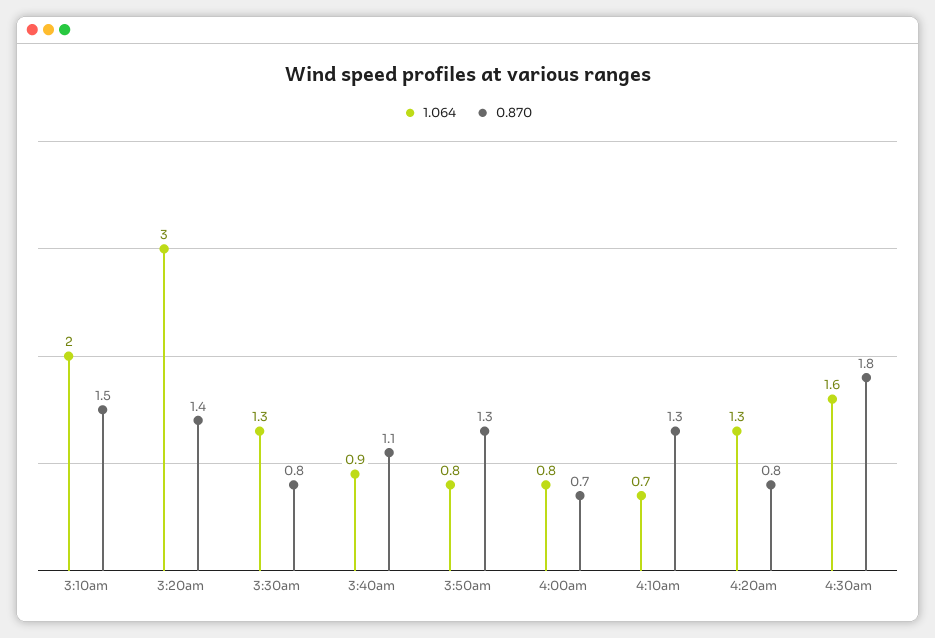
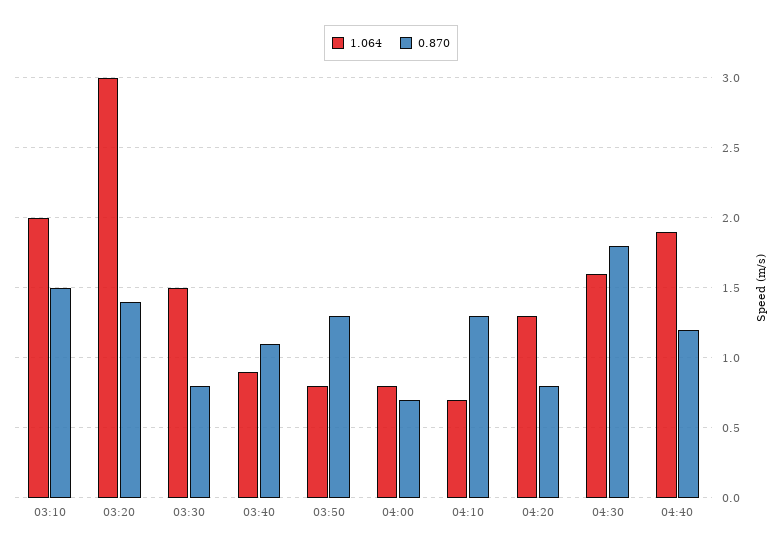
1.064, 3:30am: 1.3 -> 1.5
1.064, 04:40: none -> 1.9
0.870, 04:40: none -> 1.2

